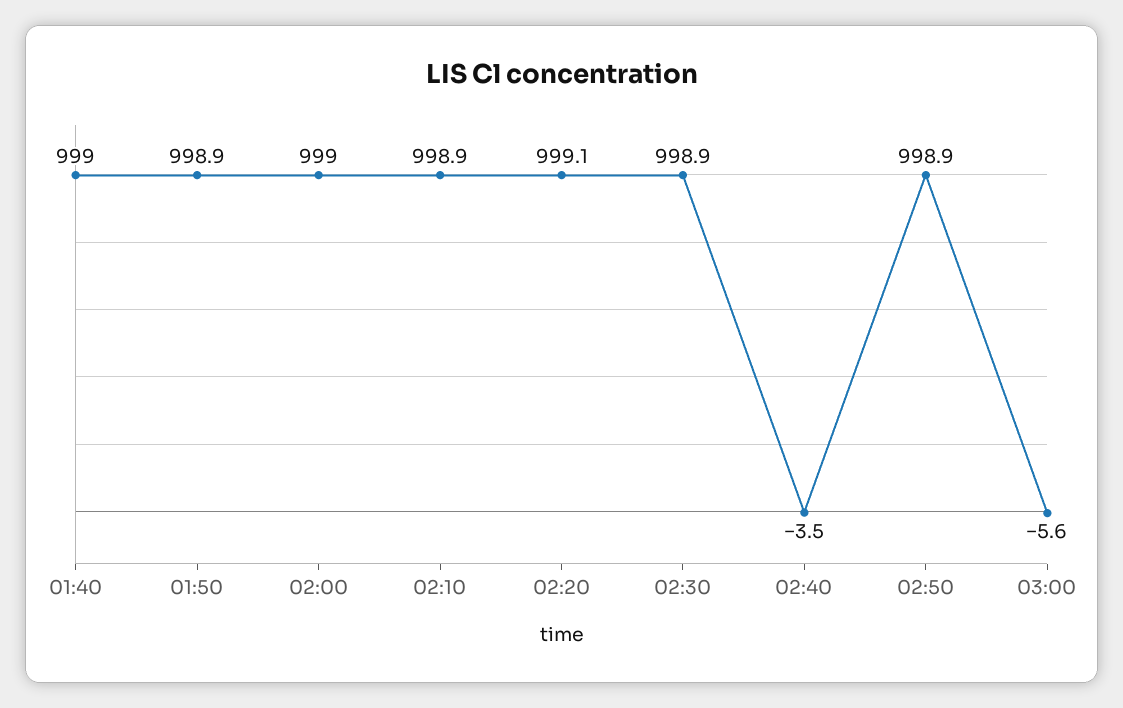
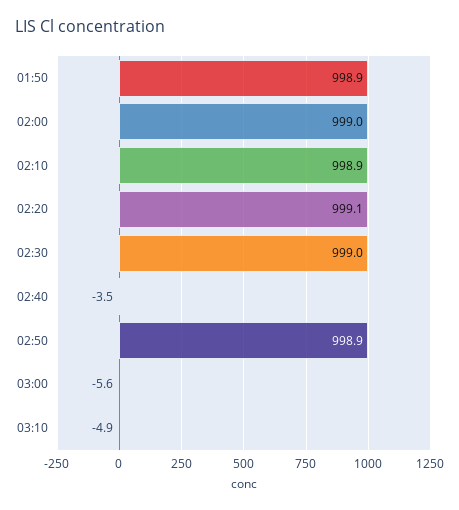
01:40: 999 -> none
02:30: 998.9 -> 999
03:10: none -> -4.9

